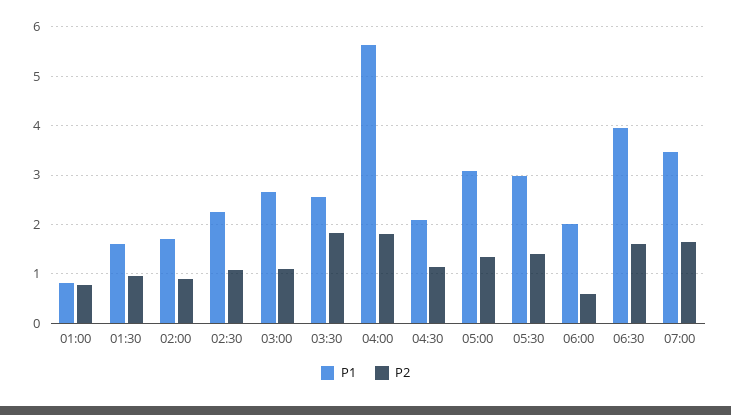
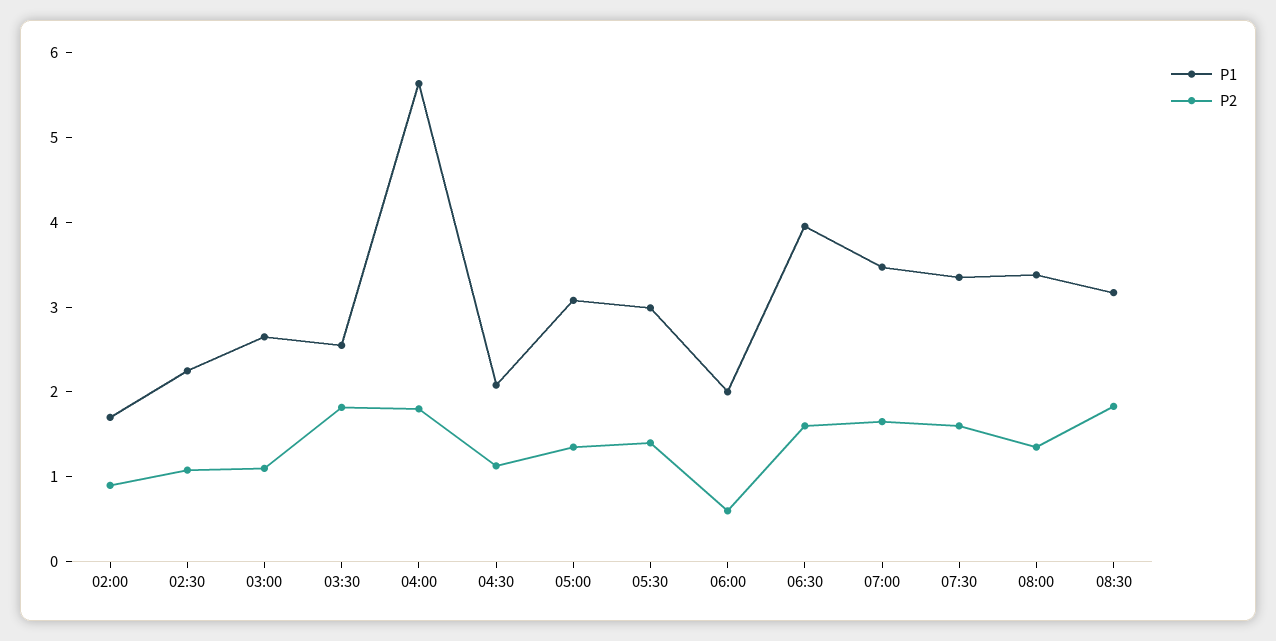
P1, 01:00: 0.8 -> none
P2, 01:00: 0.8 -> none
P1, 01:30: 1.6 -> none
P2, 01:30: 1 -> none
P1, 07:30: none -> 3.4
P2, 07:30: none -> 1.6
P1, 08:00: none -> 3.4
P2, 08:00: none -> 1.4
P1, 08:30: none -> 3.2
P2, 08:30: none -> 1.8

